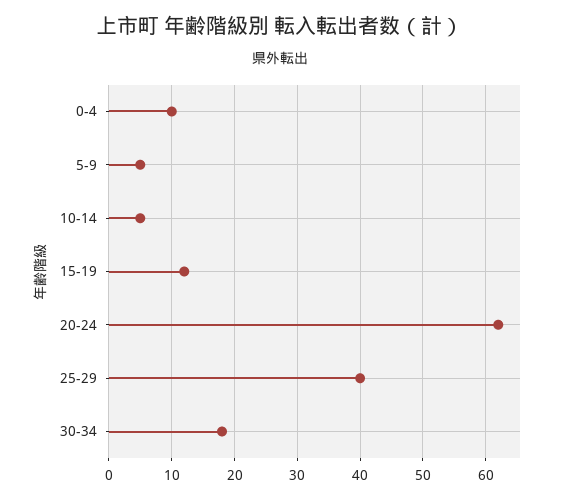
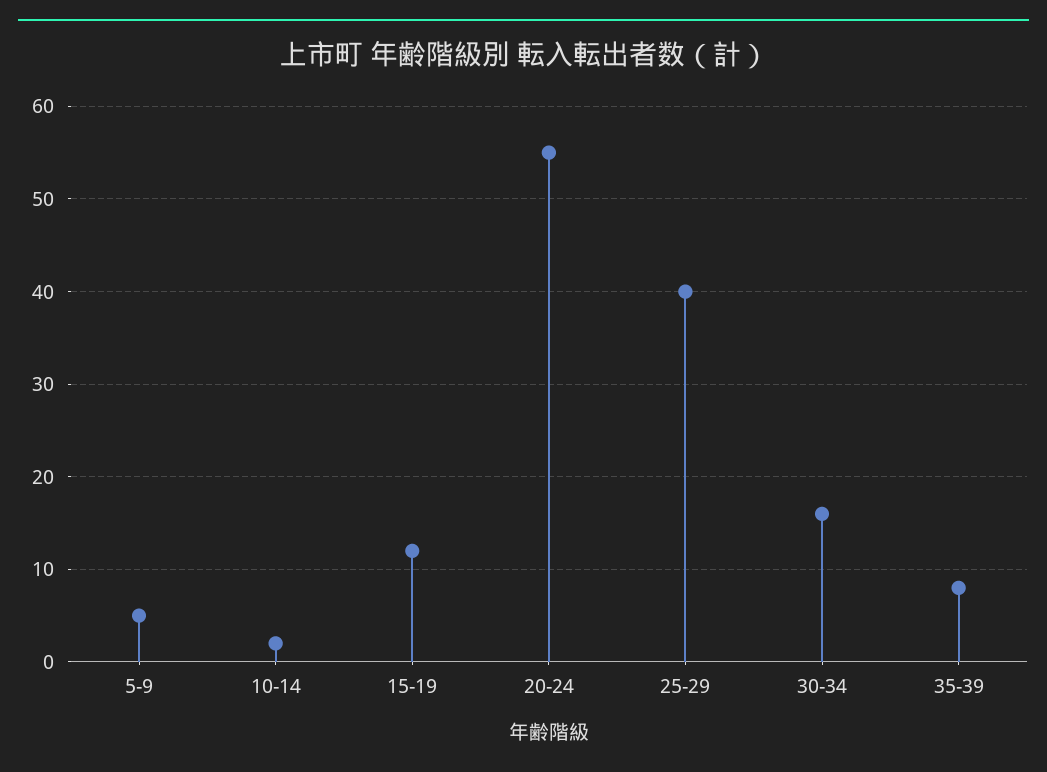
0-4: 10 -> none
10-14: 5 -> 2
20-24: 62 -> 55
30-34: 18 -> 16
35-39: none -> 8

